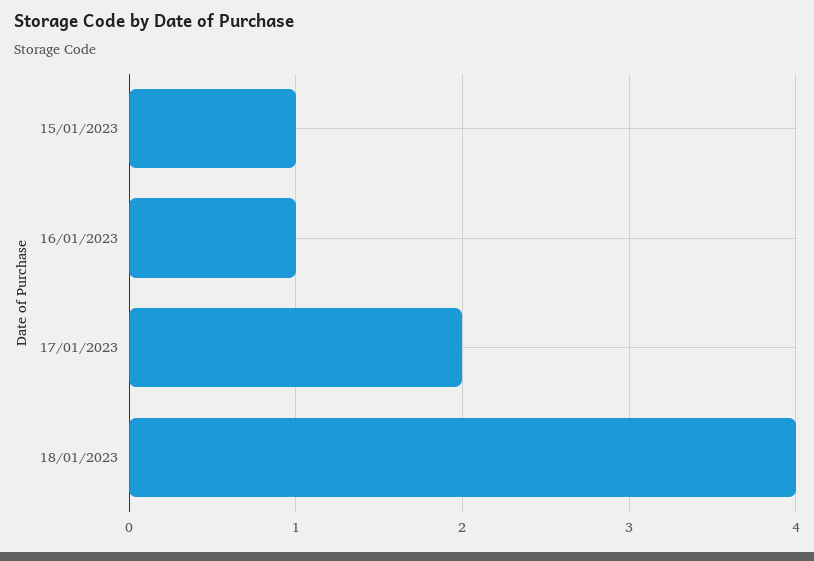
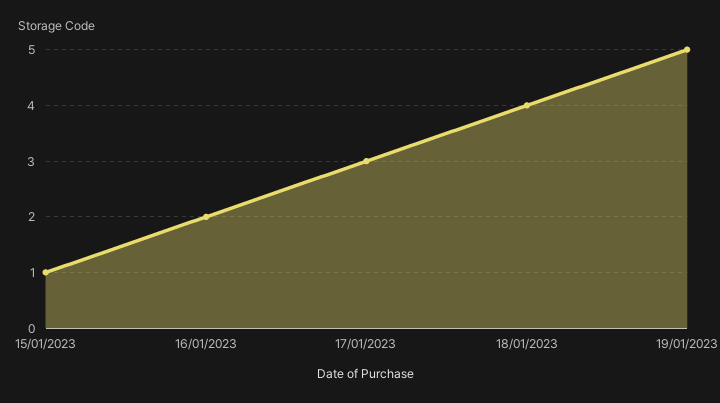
16/01/2023: 1 -> 2
17/01/2023: 2 -> 3
19/01/2023: none -> 5

